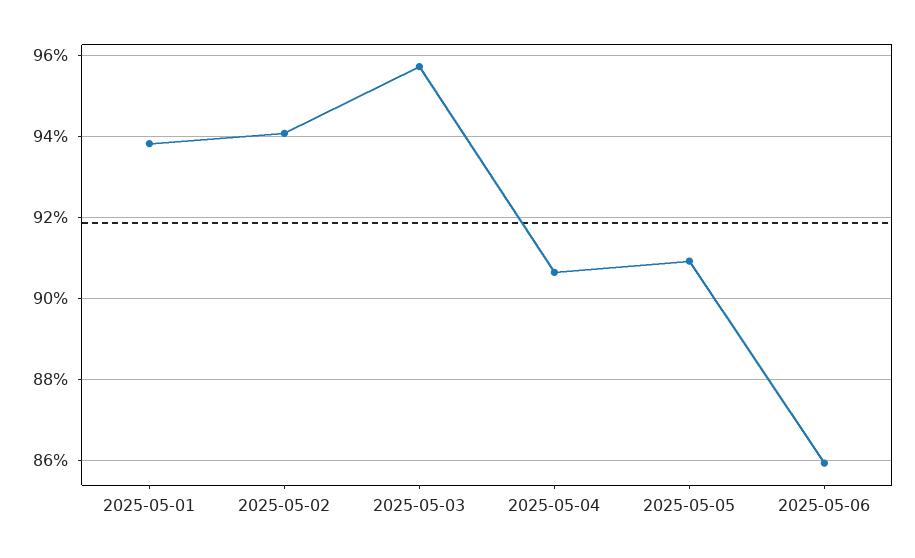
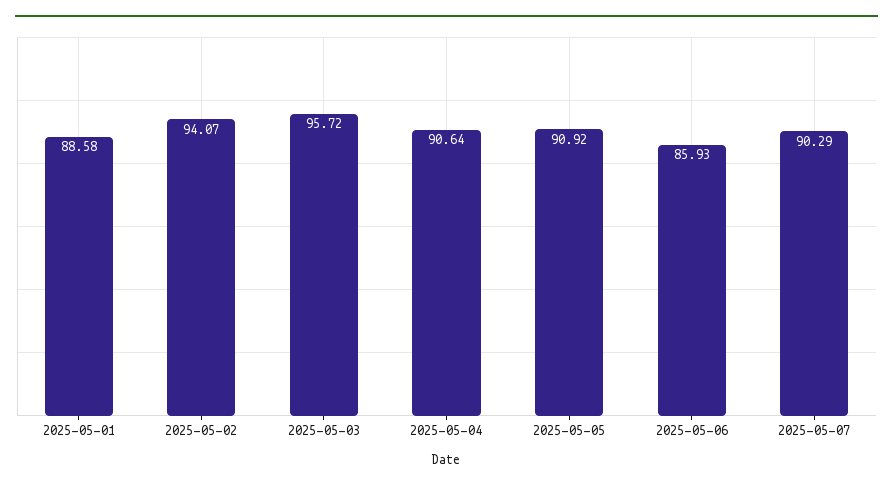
2025-05-01: 93.8 -> 88.58
2025-05-07: none -> 90.29

